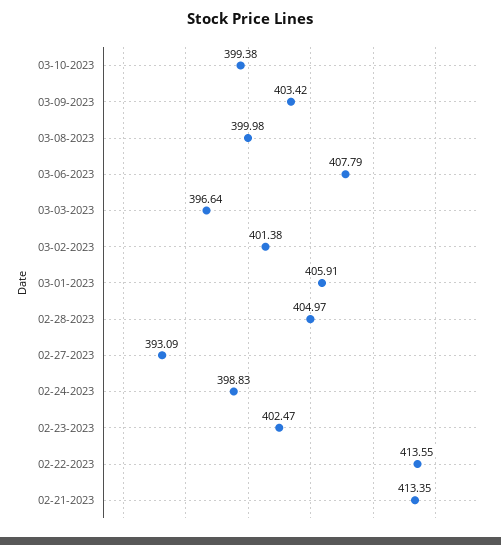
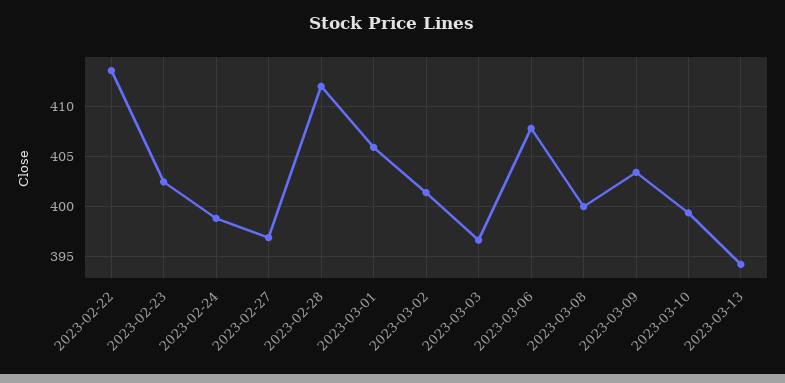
02-28-2023: 404.97 -> 412
02-27-2023: 393.09 -> 397
02-21-2023: 413.35 -> none
2023-03-13: none -> 394

